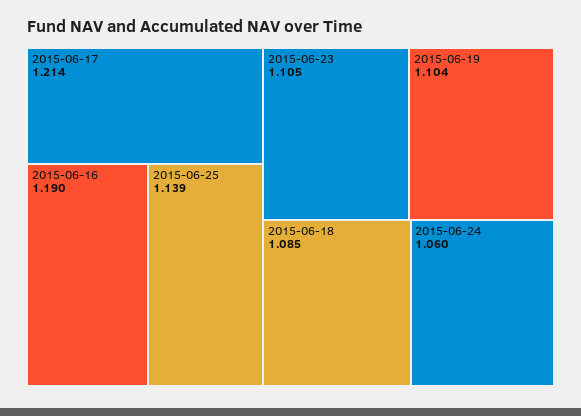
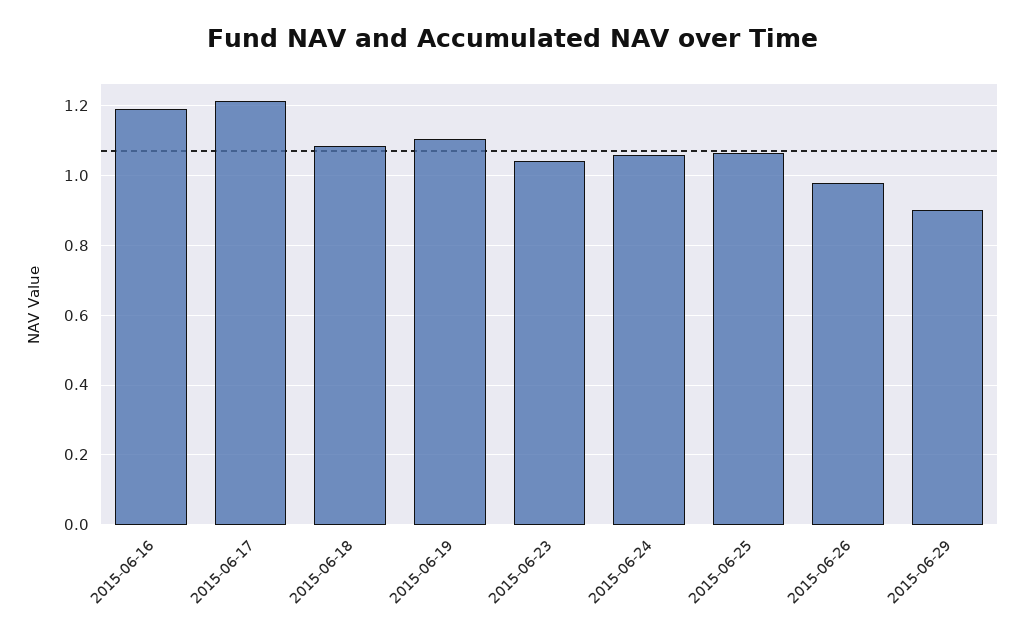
2015-06-25: 1.139 -> 1.06
2015-06-23: 1.105 -> 1.04
2015-06-26: none -> 0.98
2015-06-29: none -> 0.9

